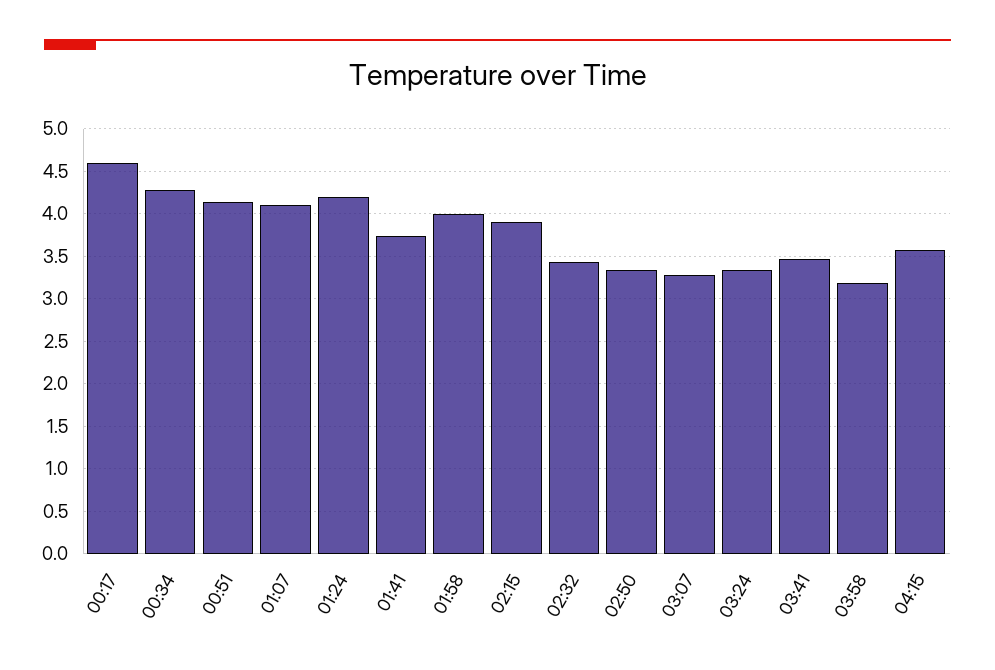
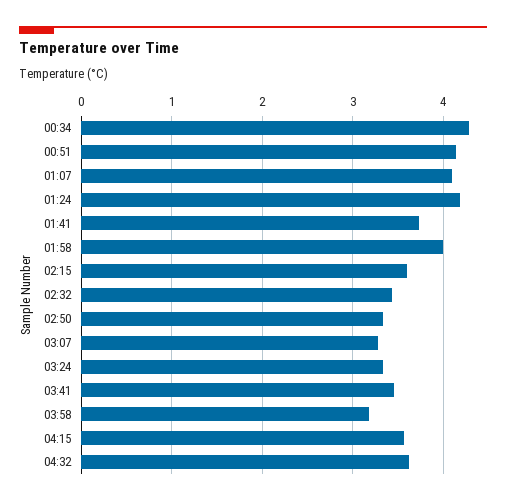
00:17: 4.6 -> none
02:15: 3.9 -> 3.6
04:32: none -> 3.6

